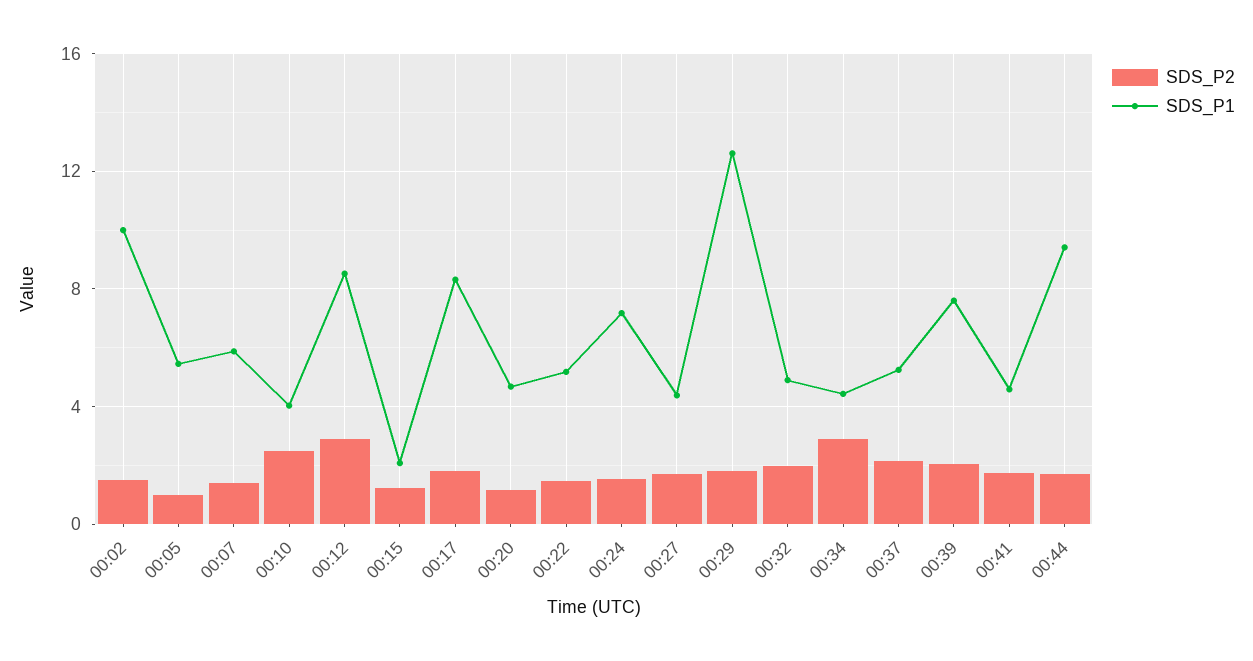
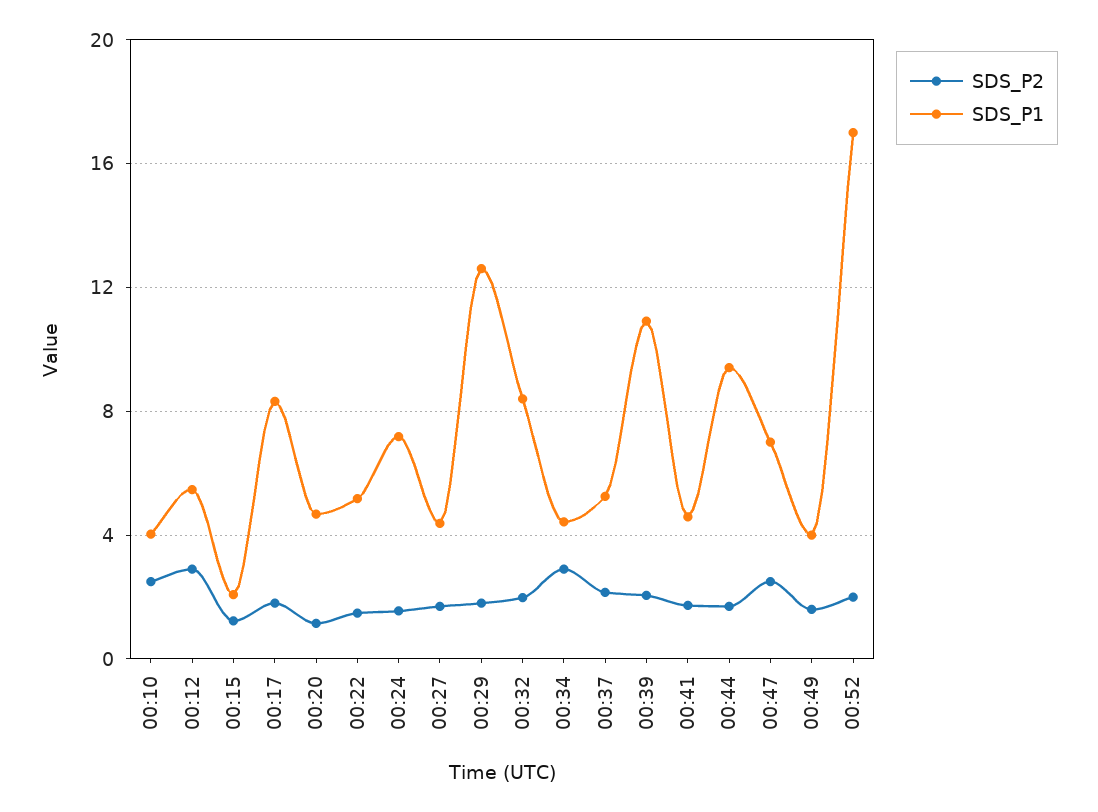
SDS_P2, 00:02: 1.5 -> none
SDS_P1, 00:02: 10 -> none
SDS_P2, 00:05: 1 -> none
SDS_P1, 00:05: 5.5 -> none
SDS_P2, 00:07: 1.5 -> none
SDS_P1, 00:07: 6 -> none
SDS_P1, 00:12: 8.5 -> 5.5
SDS_P1, 00:32: 5 -> 8.5
SDS_P1, 00:39: 7.5 -> 11
SDS_P2, 00:47: none -> 2.5
SDS_P1, 00:47: none -> 7
SDS_P2, 00:49: none -> 1.5
SDS_P1, 00:49: none -> 4
SDS_P2, 00:52: none -> 2
SDS_P1, 00:52: none -> 17

